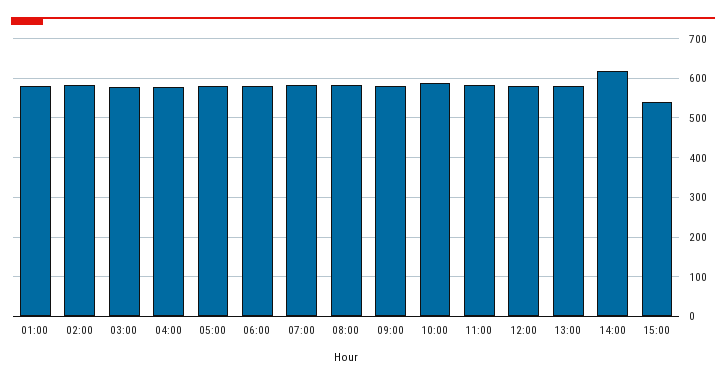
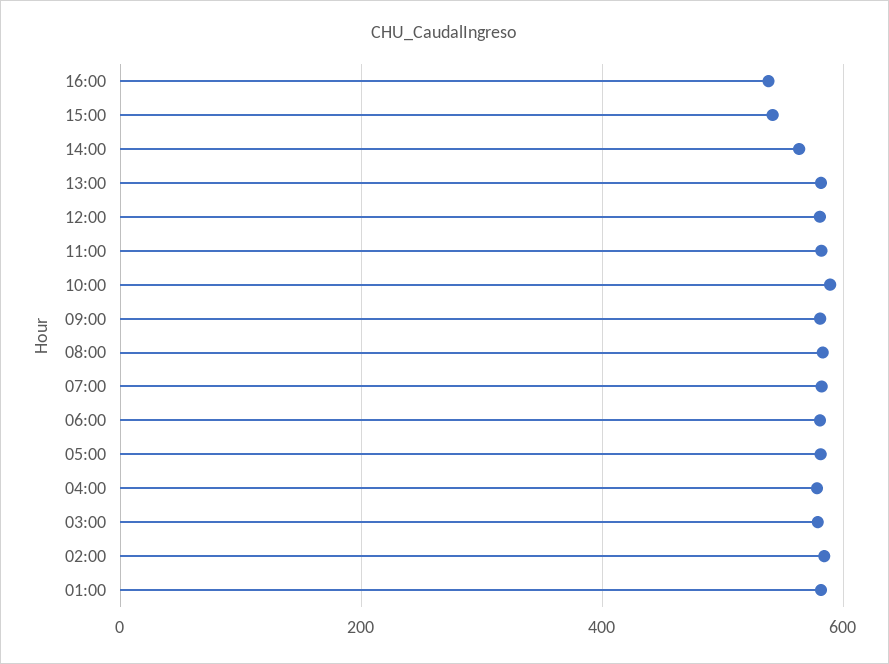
14:00: 620 -> 560
16:00: none -> 540

